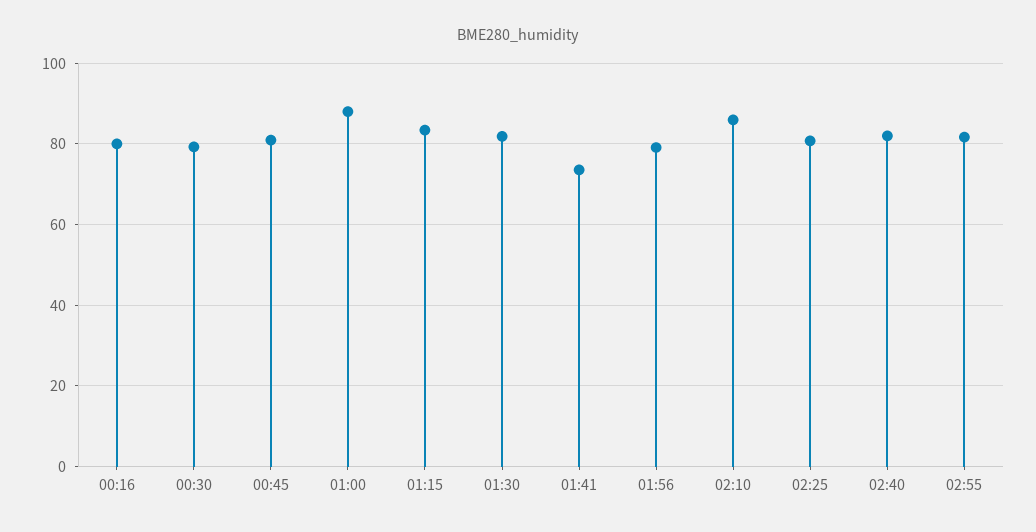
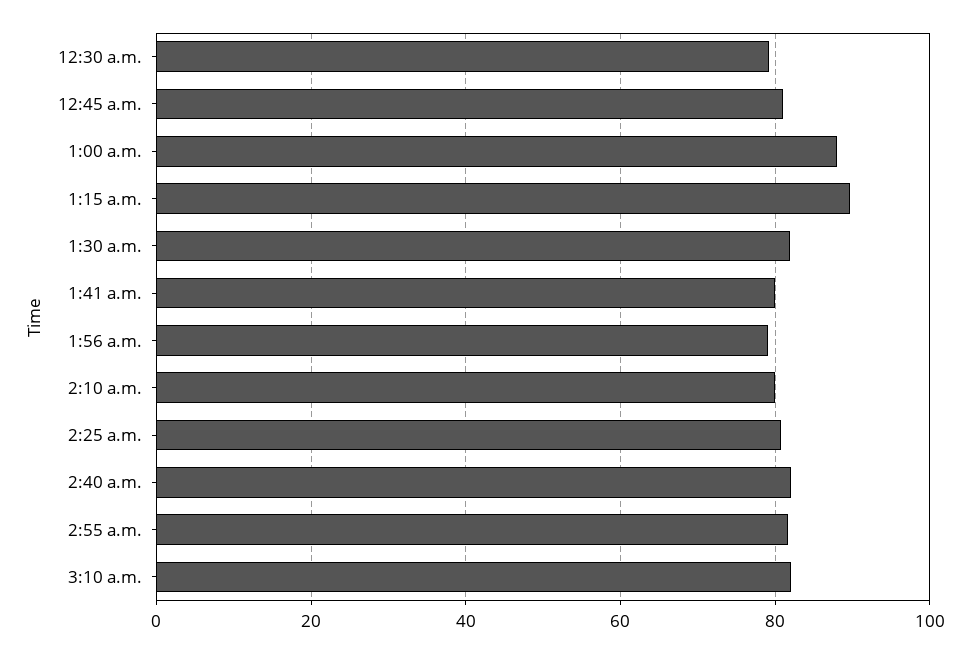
00:16: 80 -> none
01:15: 84 -> 90
01:41: 74 -> 80
02:10: 86 -> 80
3:10 a.m.: none -> 82

